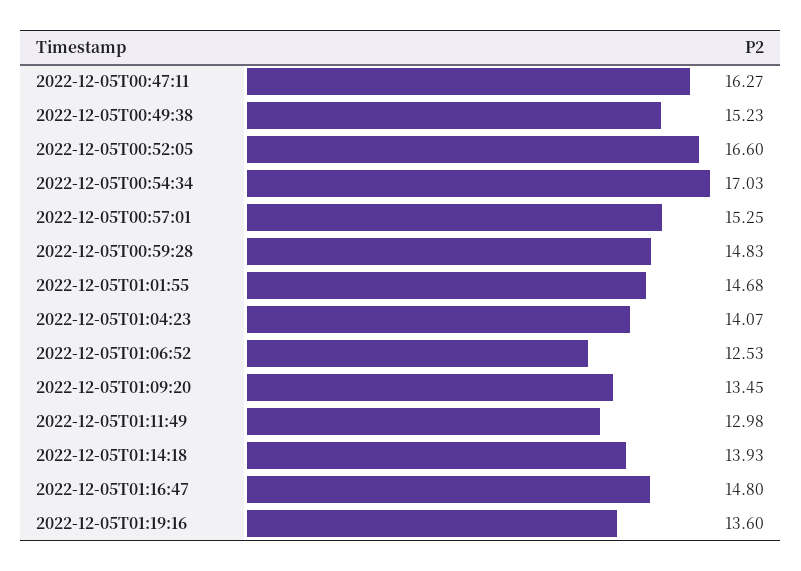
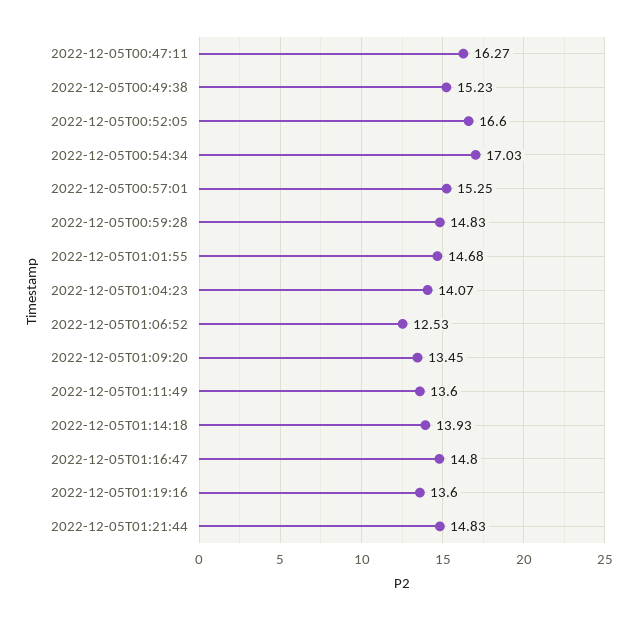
2022-12-05T01:11:49: 12.98 -> 13.6
2022-12-05T01:21:44: none -> 14.83

